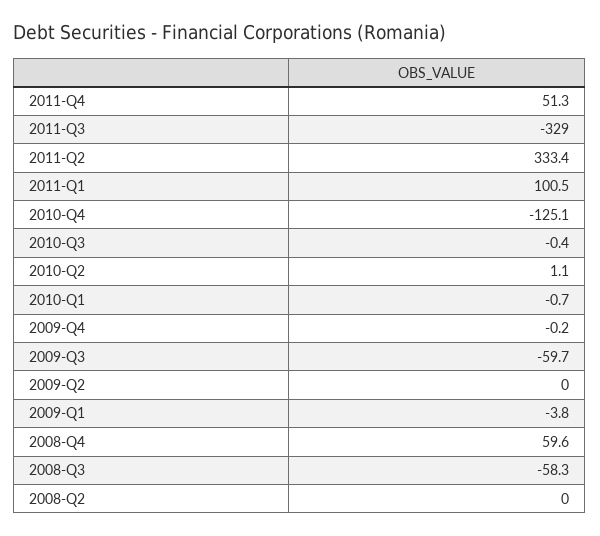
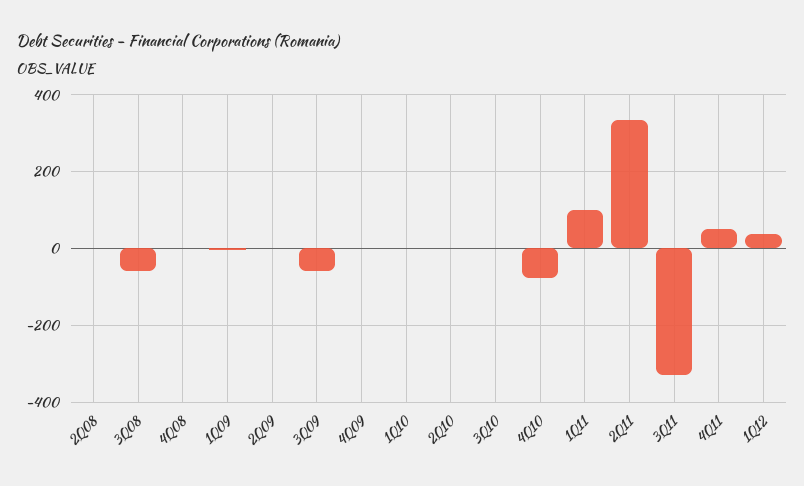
2010-Q4: -125.1 -> -80
2008-Q4: 59.6 -> 0
1Q12: none -> 40

